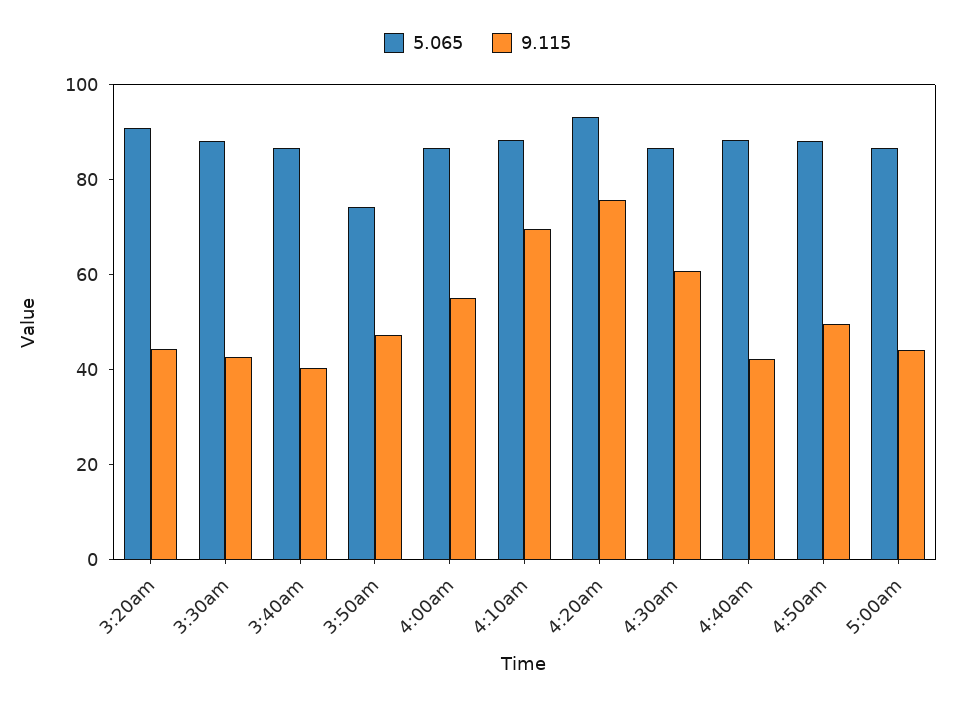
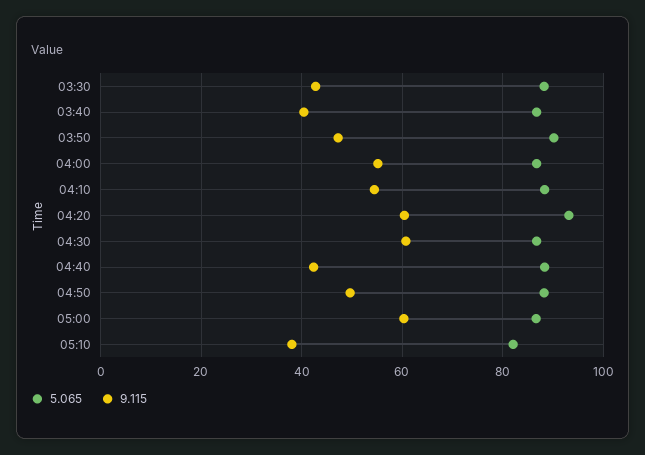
5.065, 3:20am: 90 -> none
9.115, 3:20am: 45 -> none
5.065, 3:50am: 75 -> 90
9.115, 4:10am: 70 -> 54
9.115, 4:20am: 75 -> 60
9.115, 5:00am: 45 -> 60
5.065, 05:10: none -> 82
9.115, 05:10: none -> 38

